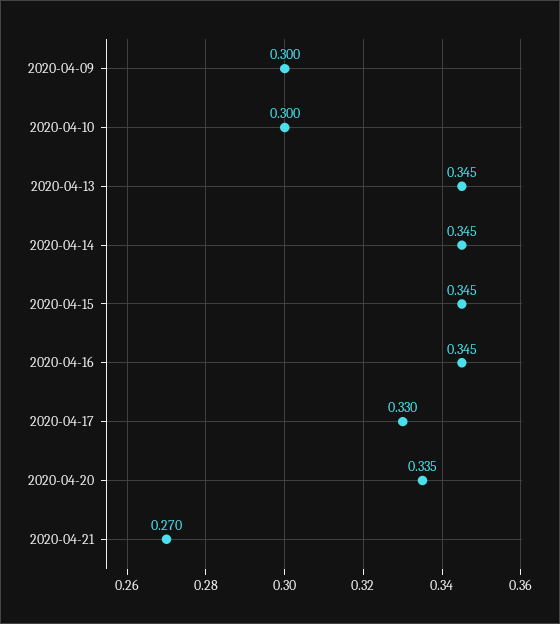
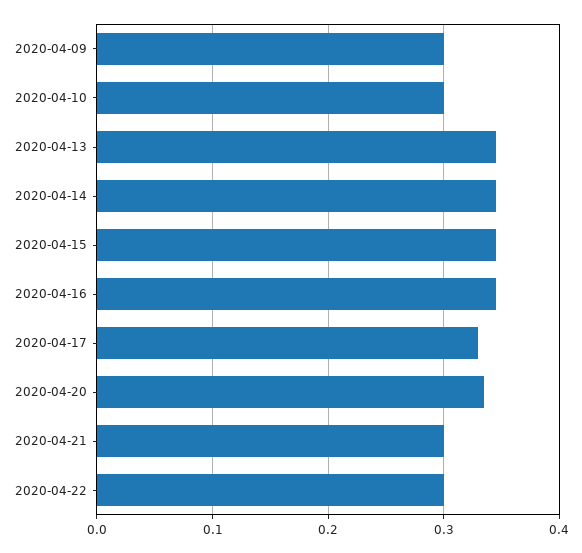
2020-04-21: 0.27 -> 0.3
2020-04-22: none -> 0.3

